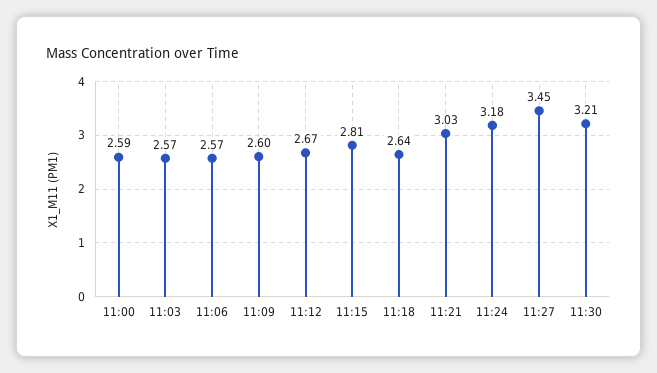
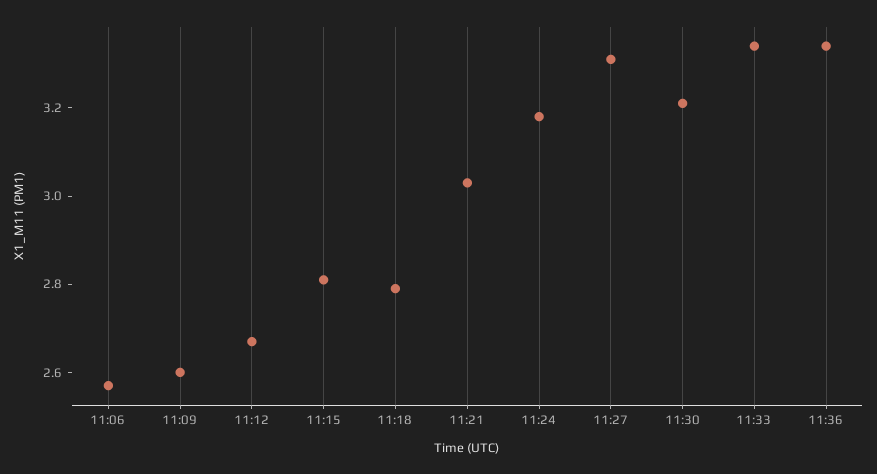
11:00: 2.59 -> none
11:03: 2.57 -> none
11:18: 2.64 -> 2.8
11:27: 3.45 -> 3.3
11:33: none -> 3.35
11:36: none -> 3.35

